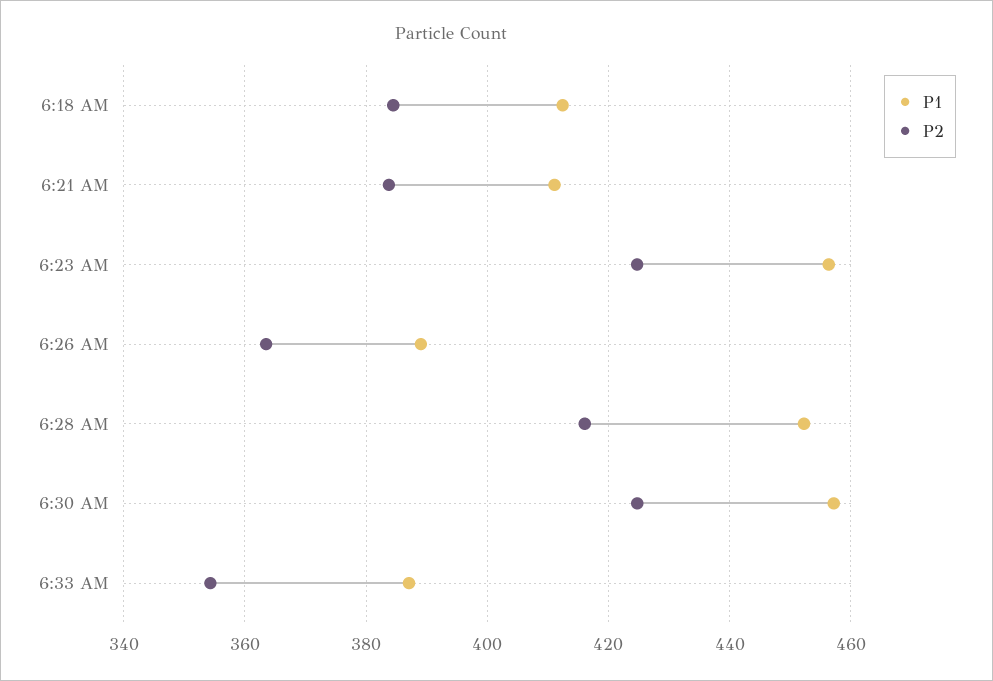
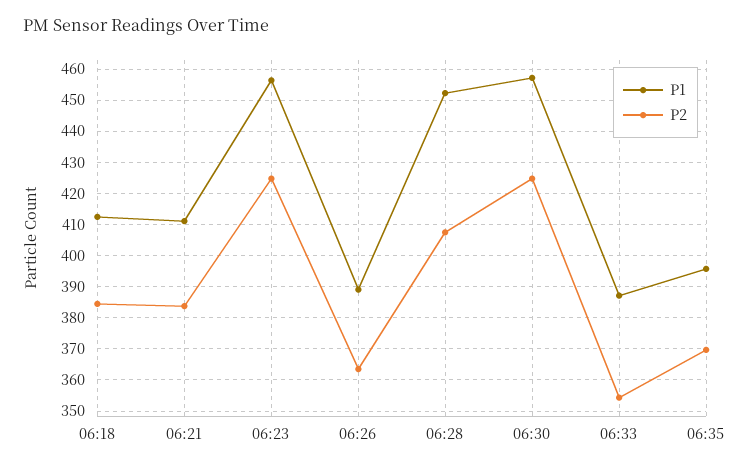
P2, 6:28 AM: 416 -> 408
P1, 06:35: none -> 396
P2, 06:35: none -> 370

